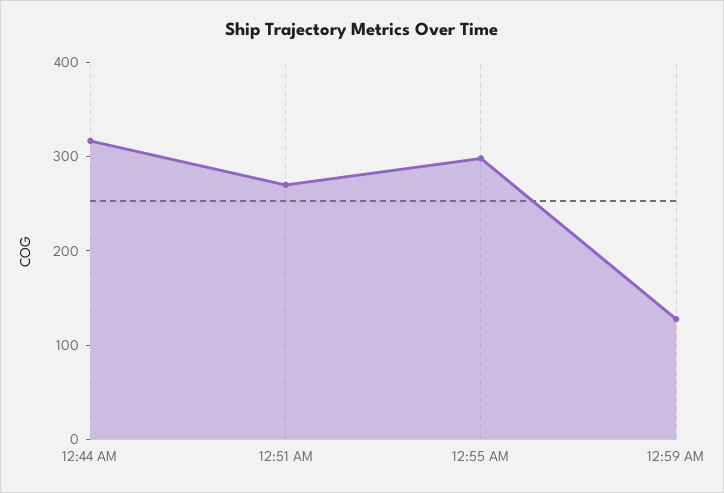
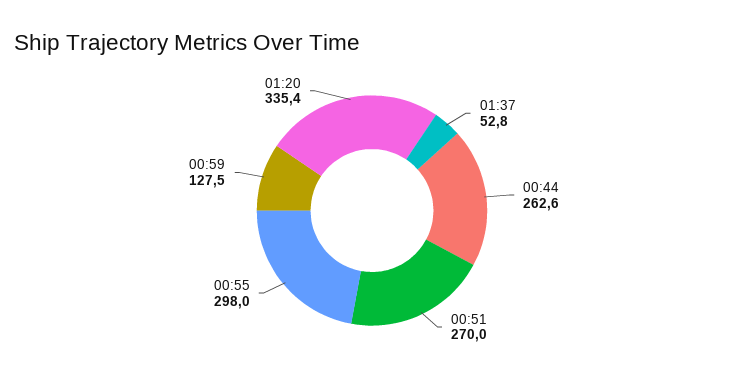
12:44 AM: 320 -> 262.6
01:37: none -> 52.8
01:20: none -> 335.4

